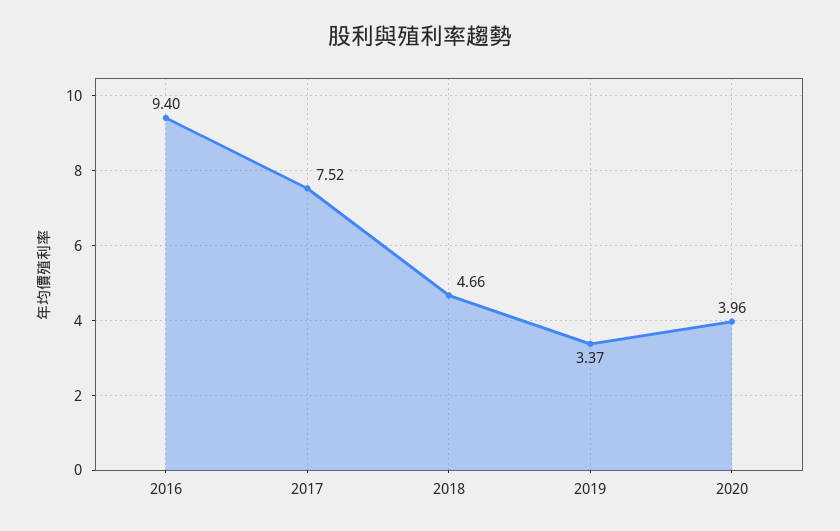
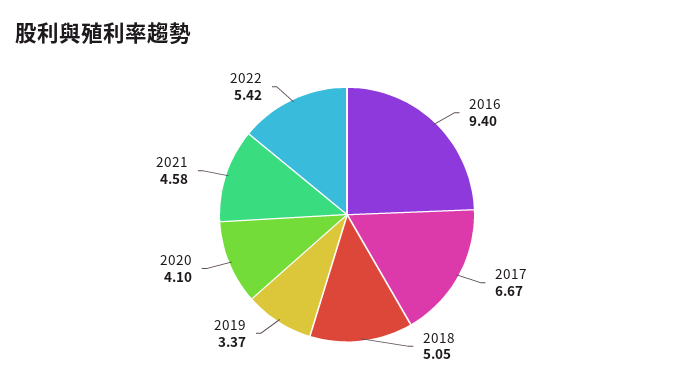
2017: 7.52 -> 6.67
2018: 4.66 -> 5.05
2020: 3.96 -> 4.1
2021: none -> 4.58
2022: none -> 5.42

